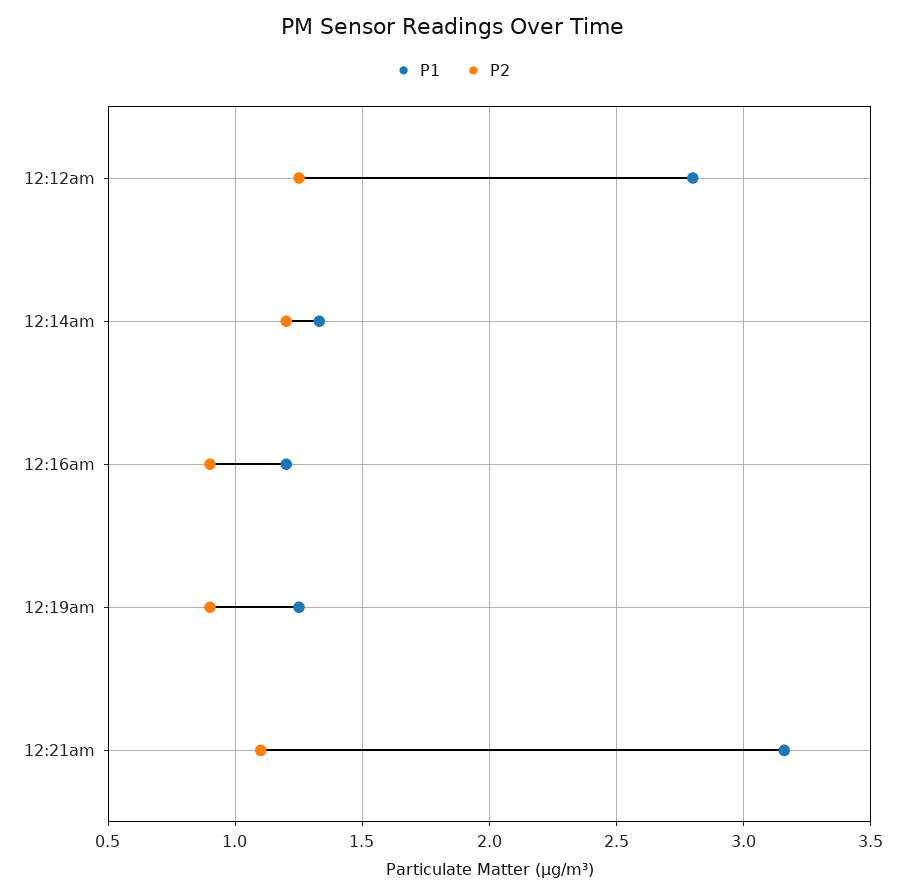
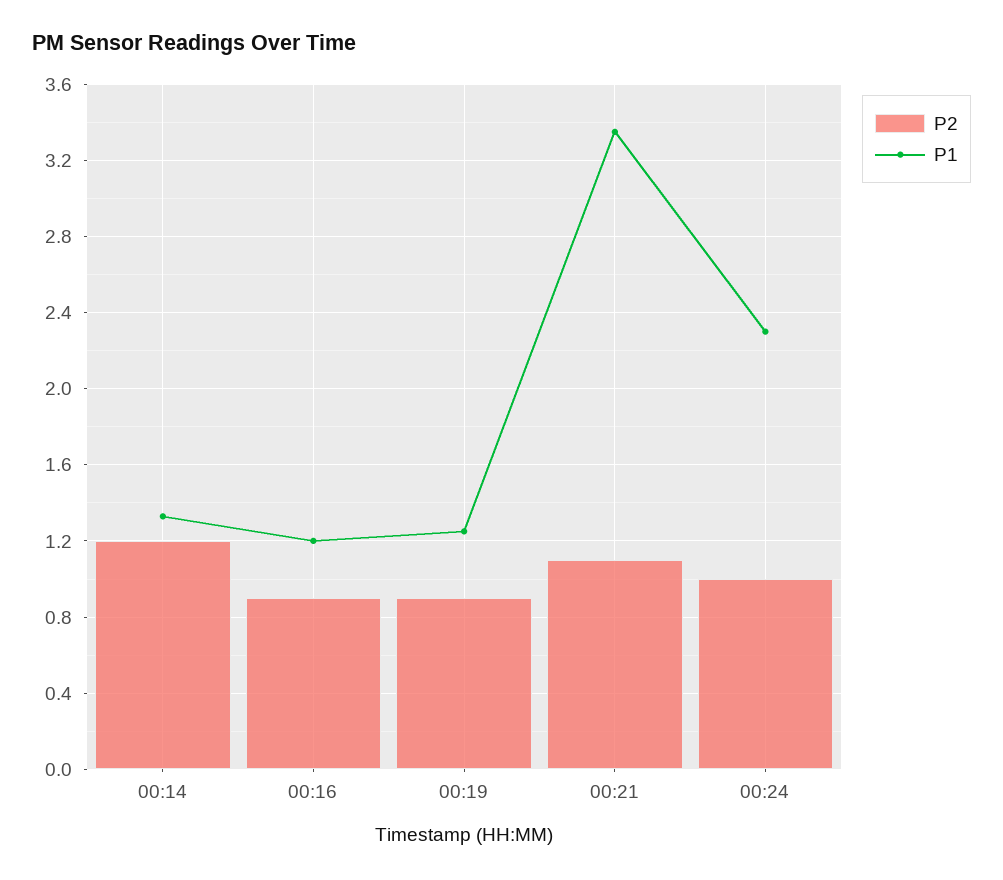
P1, 12:12am: 2.8 -> none
P2, 12:12am: 1.25 -> none
P1, 12:21am: 3.15 -> 3.35
P2, 00:24: none -> 1
P1, 00:24: none -> 2.3

